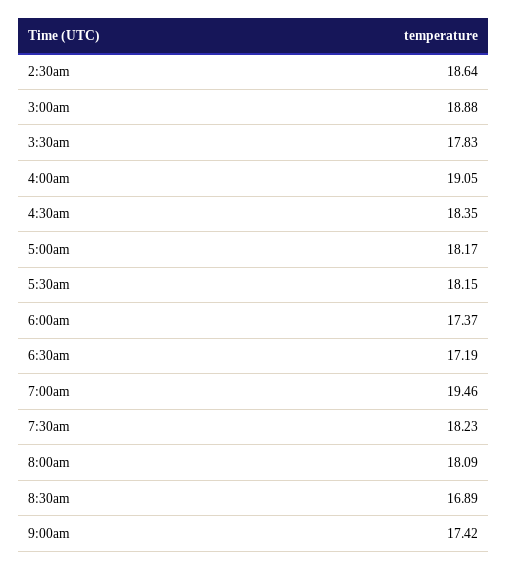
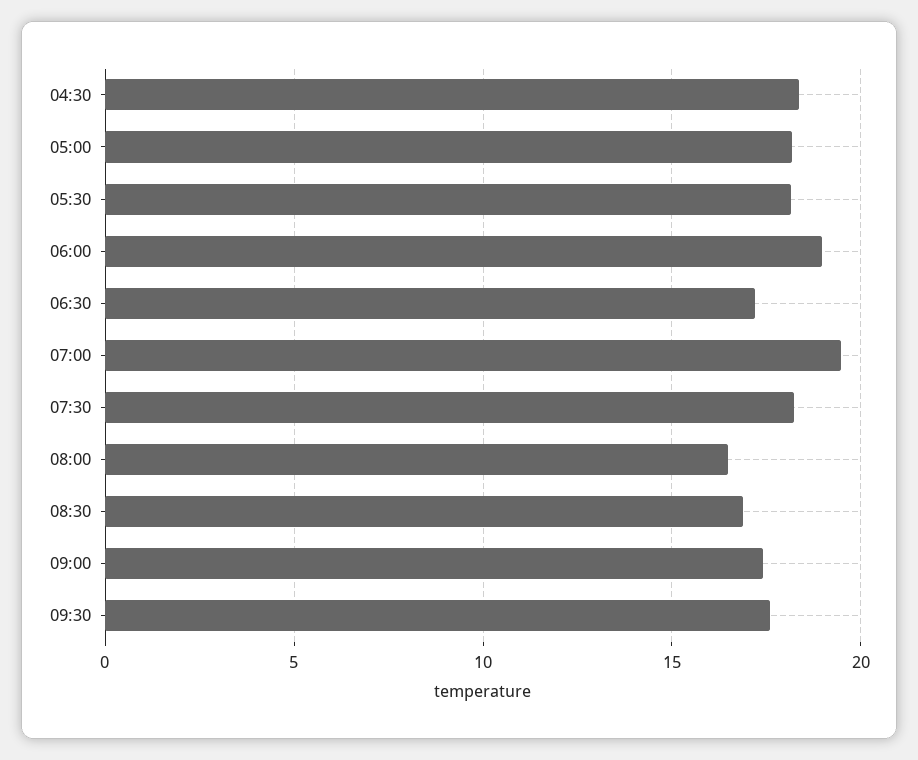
2:30am: 18.64 -> none
3:00am: 18.88 -> none
3:30am: 17.83 -> none
4:00am: 19.05 -> none
6:00am: 17.37 -> 19
8:00am: 18.09 -> 16.5
09:30: none -> 17.5

